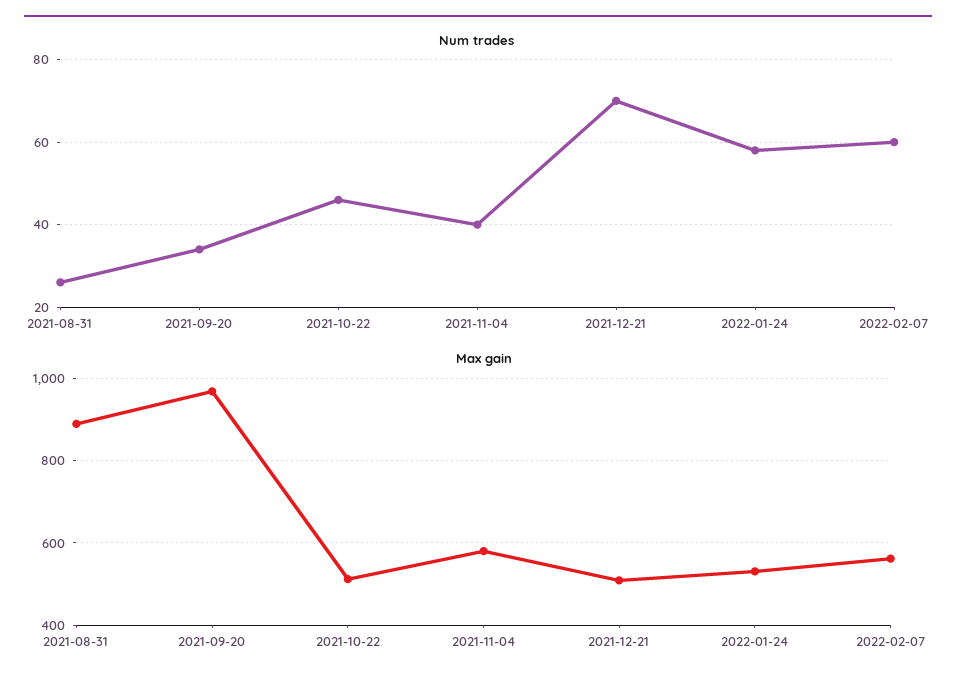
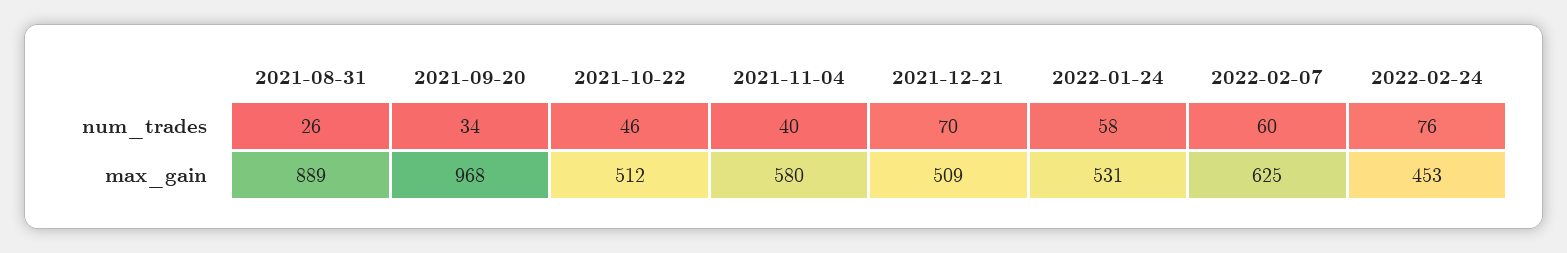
Max gain, 2022-02-07: 560 -> 625
Num trades, 2022-02-24: none -> 76
Max gain, 2022-02-24: none -> 453

